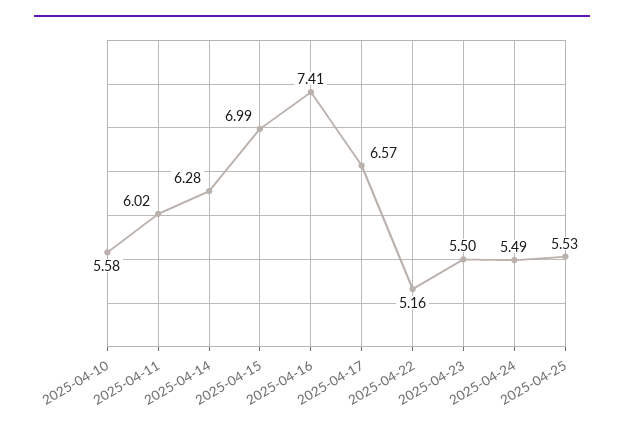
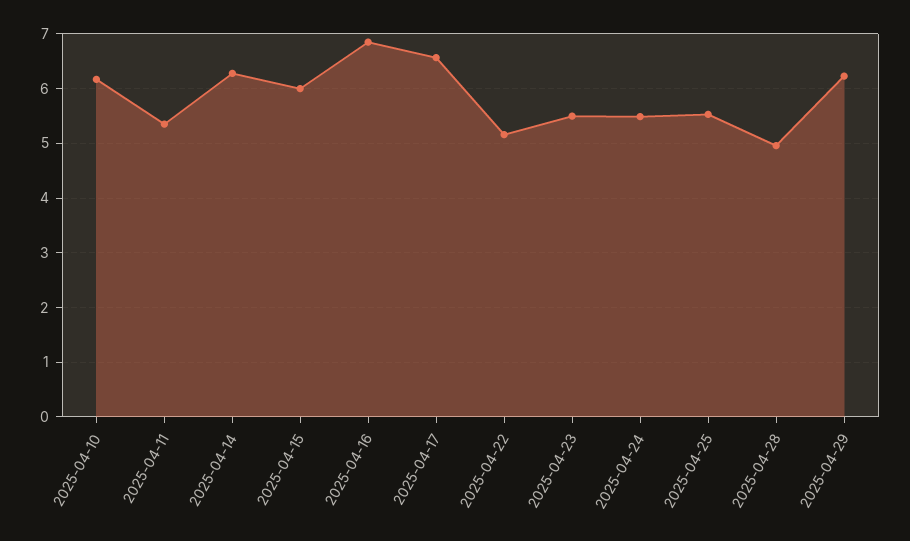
2025-04-10: 5.58 -> 6.2
2025-04-11: 6.02 -> 5.4
2025-04-15: 6.99 -> 6
2025-04-16: 7.41 -> 6.8
2025-04-28: none -> 5
2025-04-29: none -> 6.2

